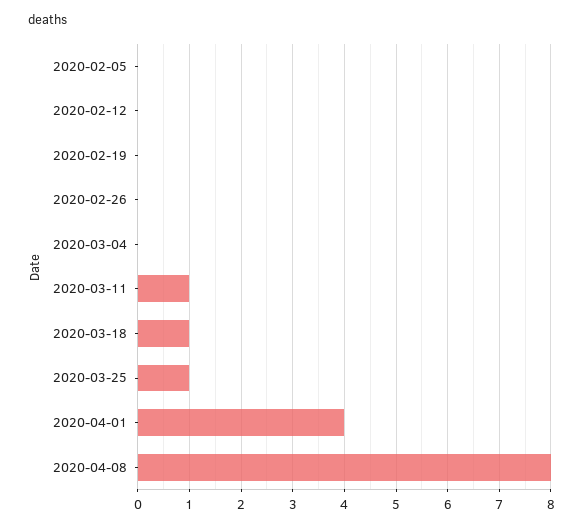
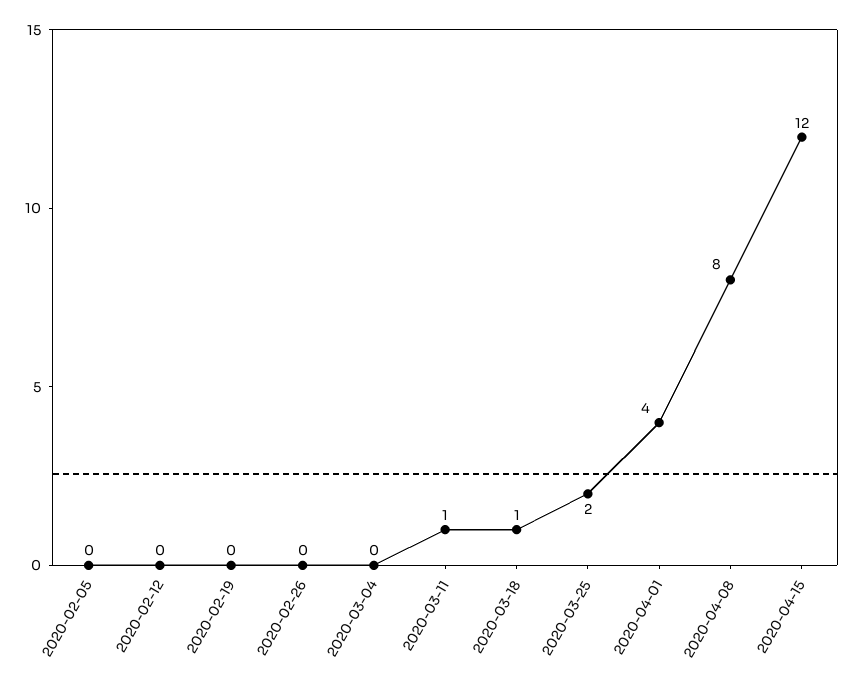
2020-03-25: 1 -> 2
2020-04-15: none -> 12

